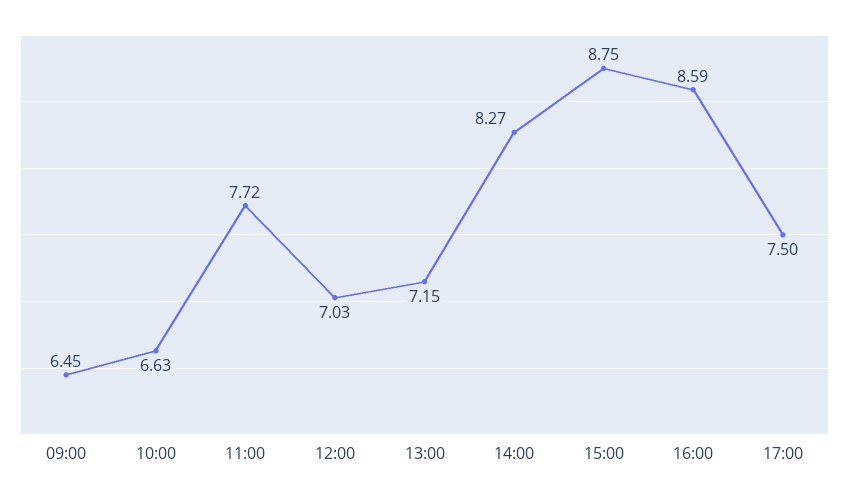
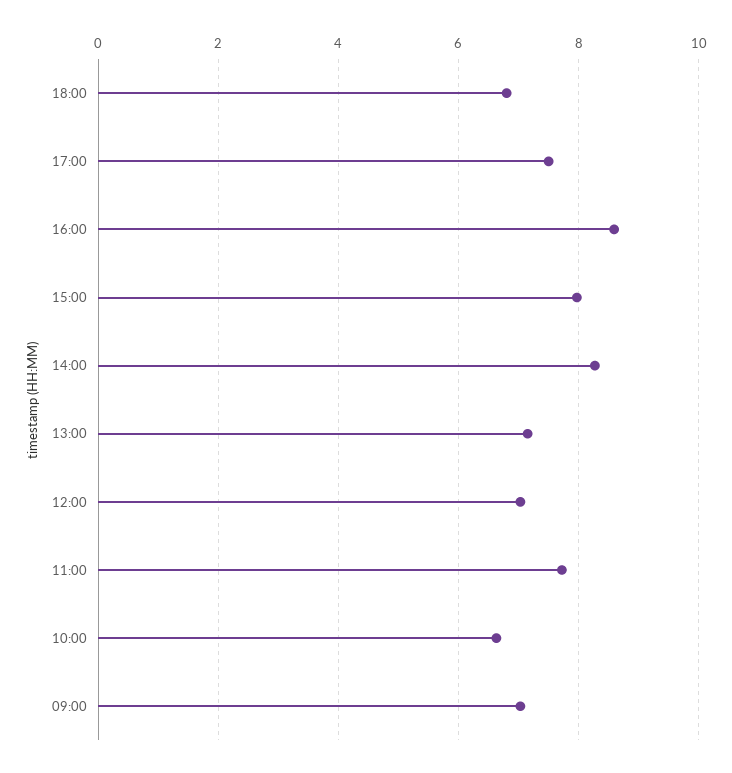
09:00: 6.45 -> 7
15:00: 8.75 -> 8
18:00: none -> 6.8

